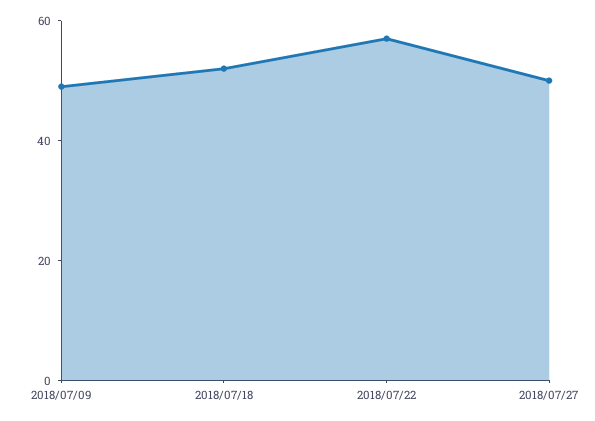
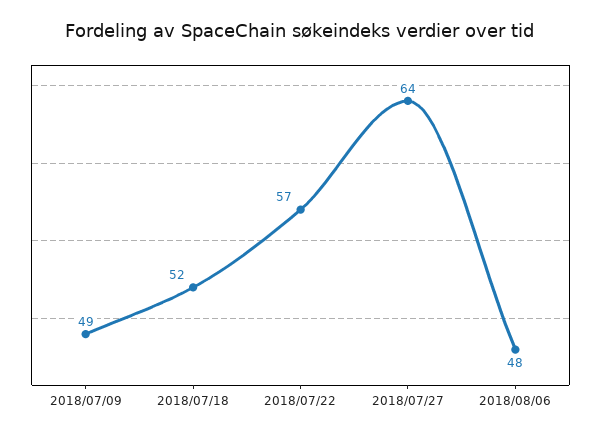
2018/07/27: 50 -> 64
2018/08/06: none -> 48

